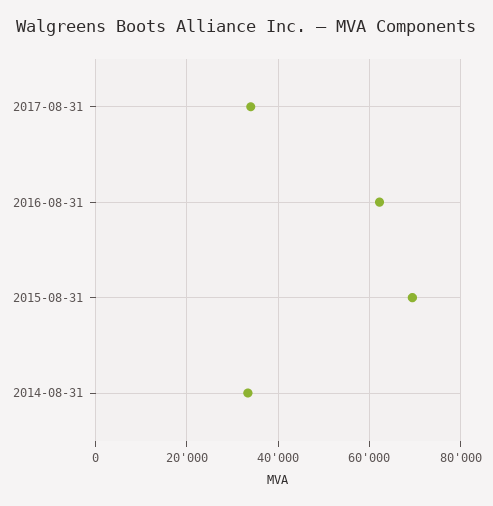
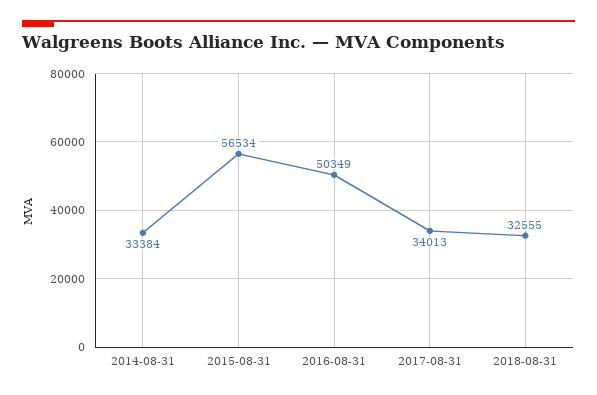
2016-08-31: 62000 -> 50349
2015-08-31: 70000 -> 56534
2018-08-31: none -> 32555

